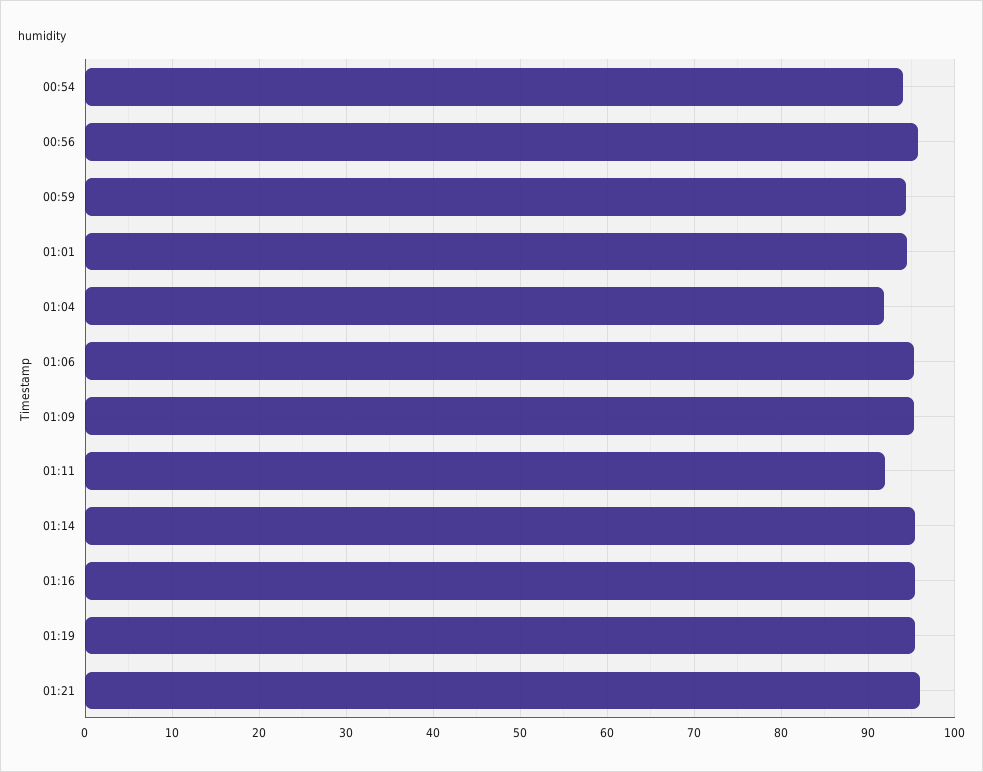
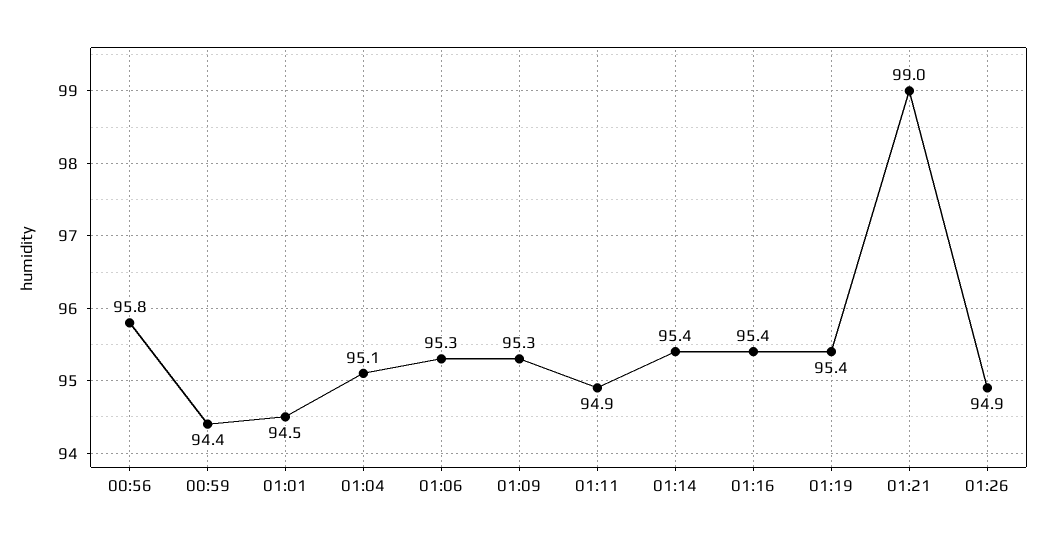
00:54: 94 -> none
01:04: 92 -> 95.1
01:11: 92 -> 94.9
01:21: 96 -> 99
01:26: none -> 94.9

